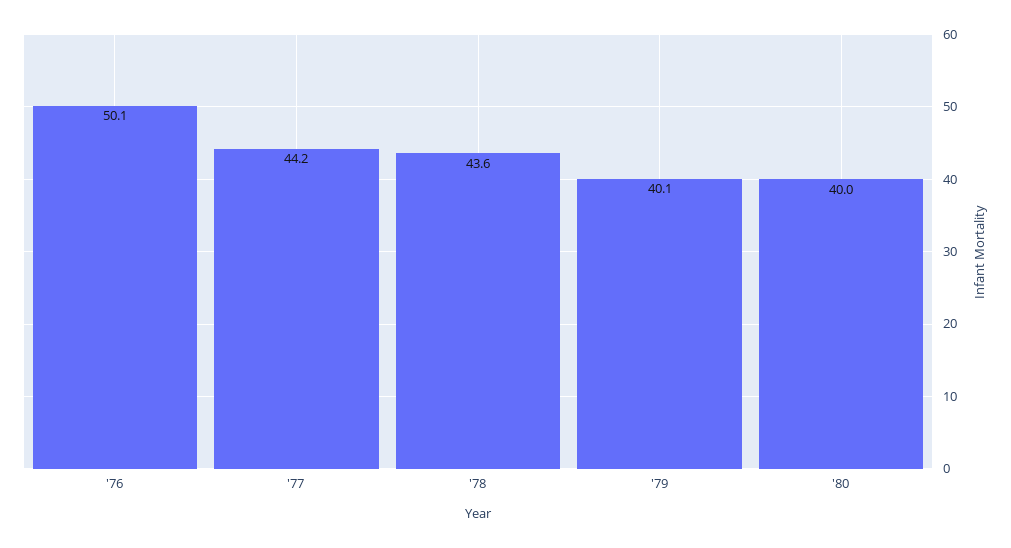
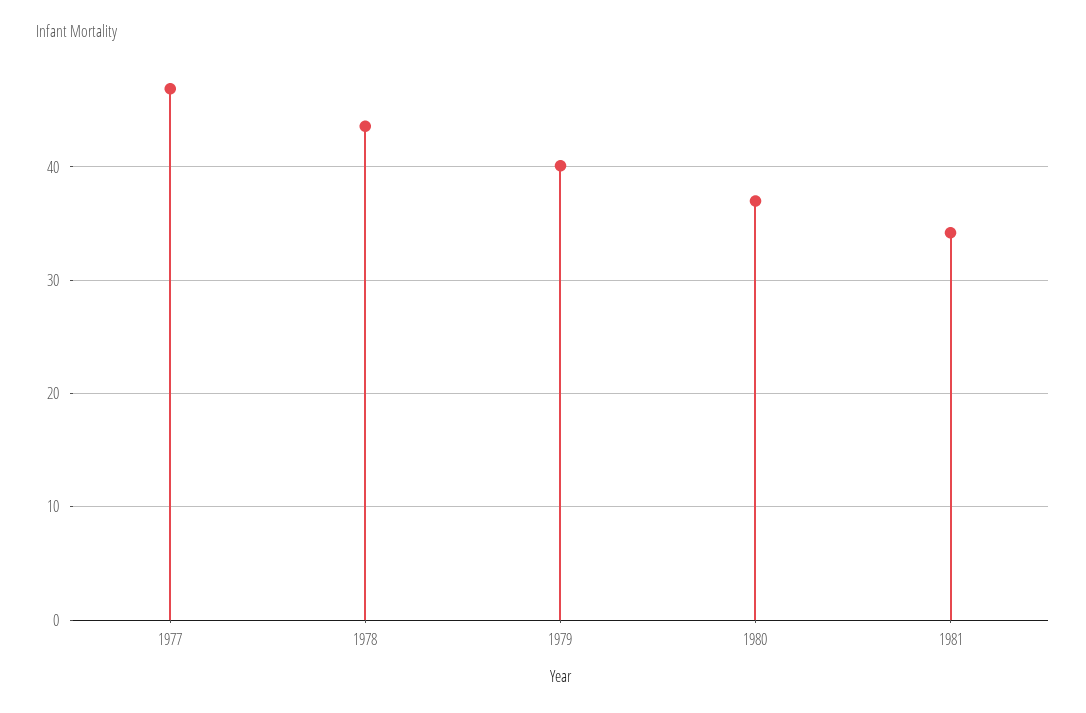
'76: 50.1 -> none
'77: 44.2 -> 47
'80: 40 -> 37
1981: none -> 34

